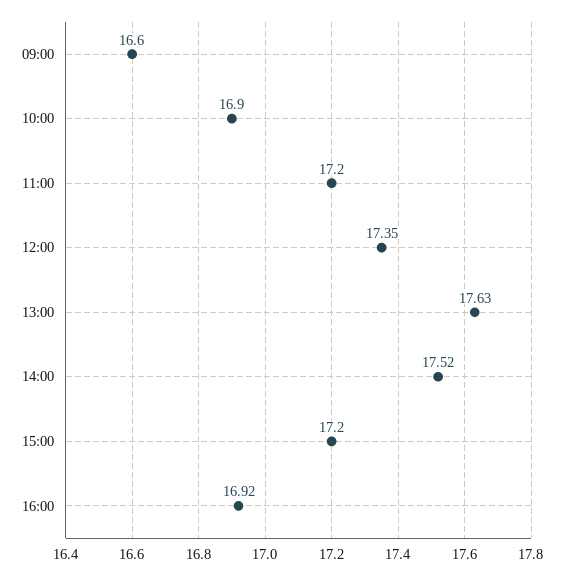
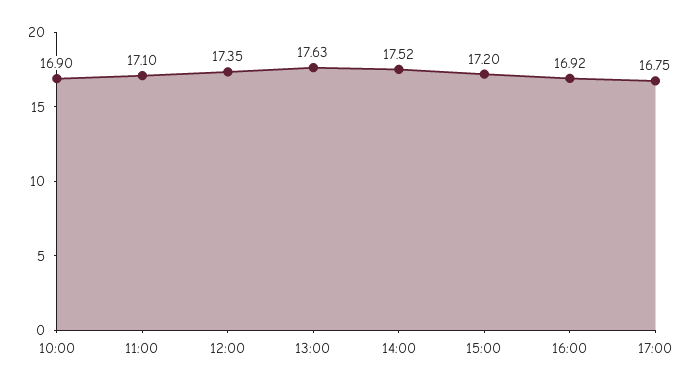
09:00: 16.6 -> none
11:00: 17.2 -> 17.1
17:00: none -> 16.75

